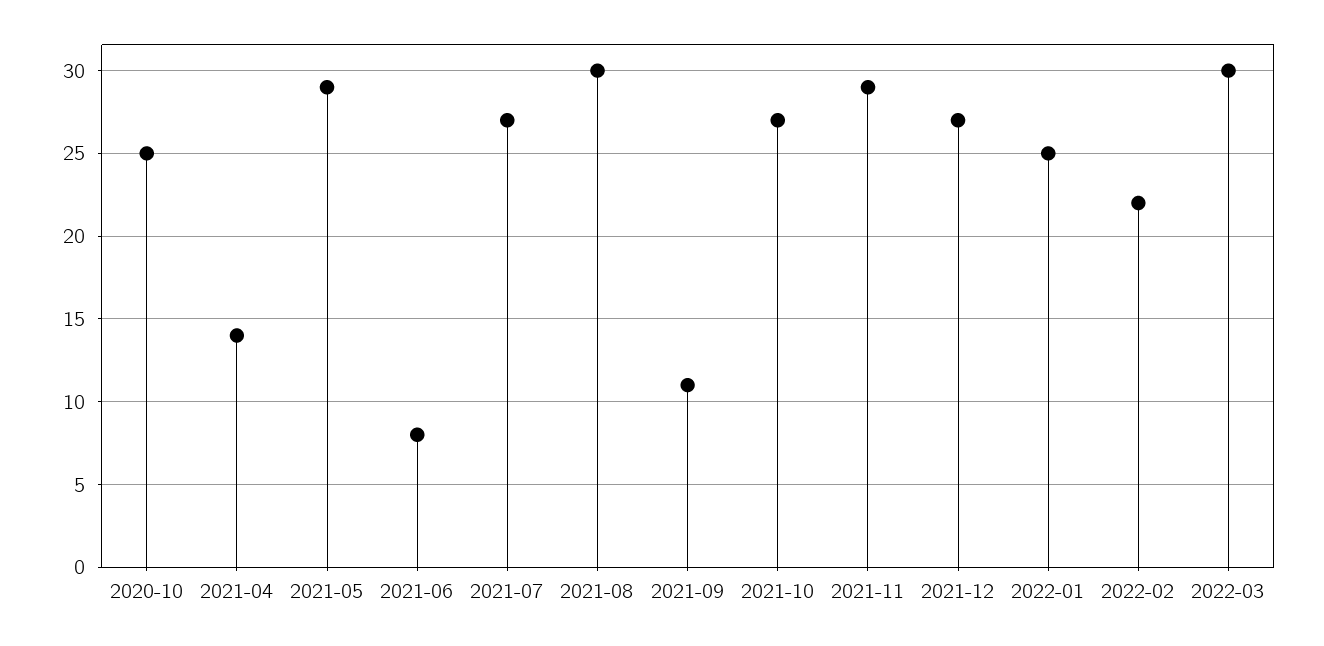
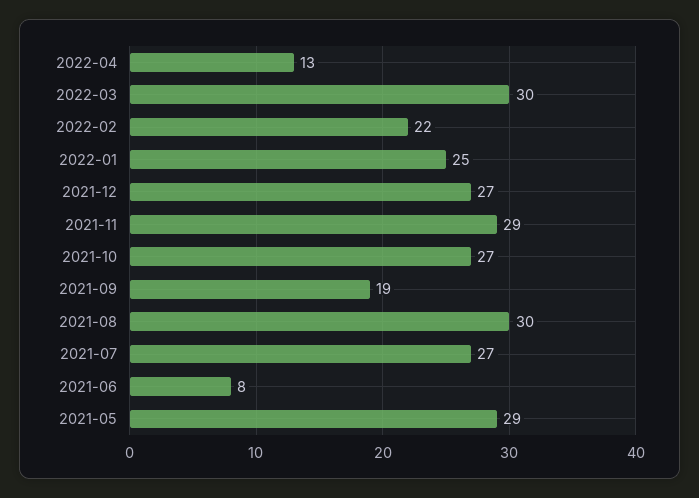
2020-10: 25 -> none
2021-04: 14 -> none
2021-09: 11 -> 19
2022-04: none -> 13

